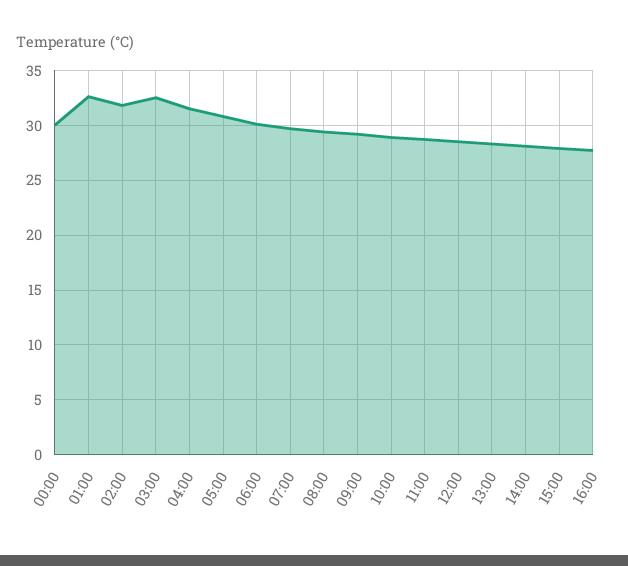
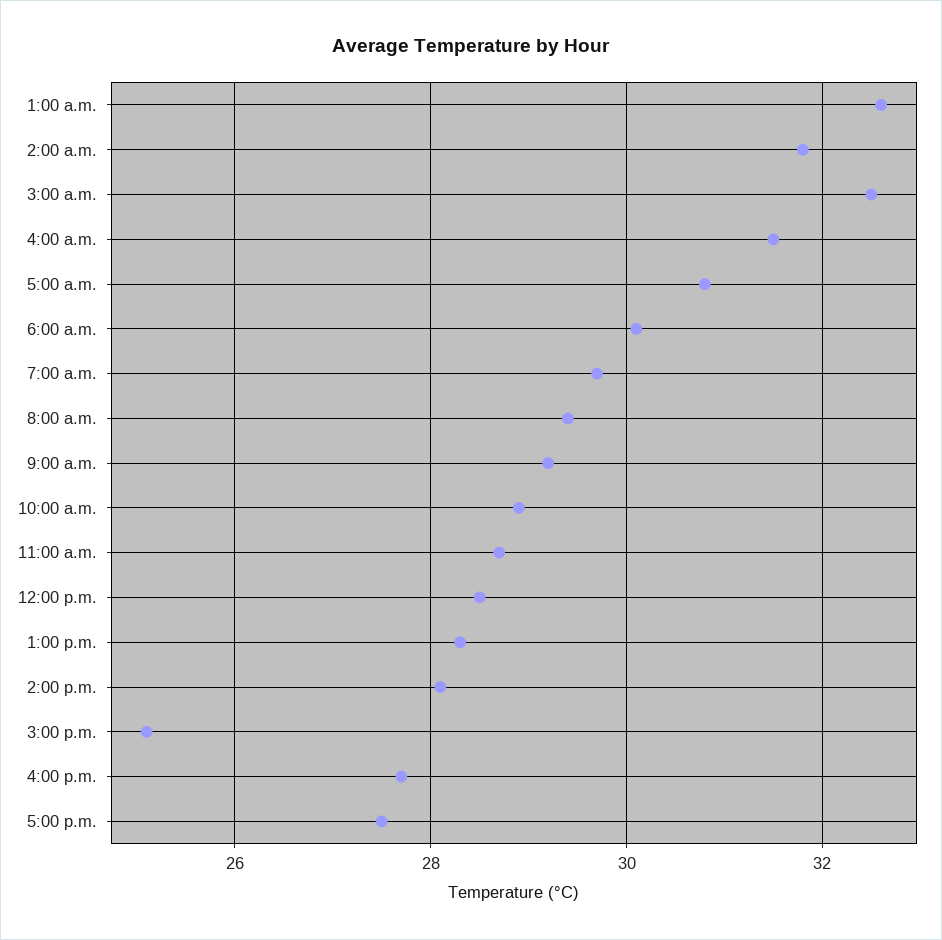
00:00: 30 -> none
15:00: 28 -> 25
5:00 p.m.: none -> 27.5

